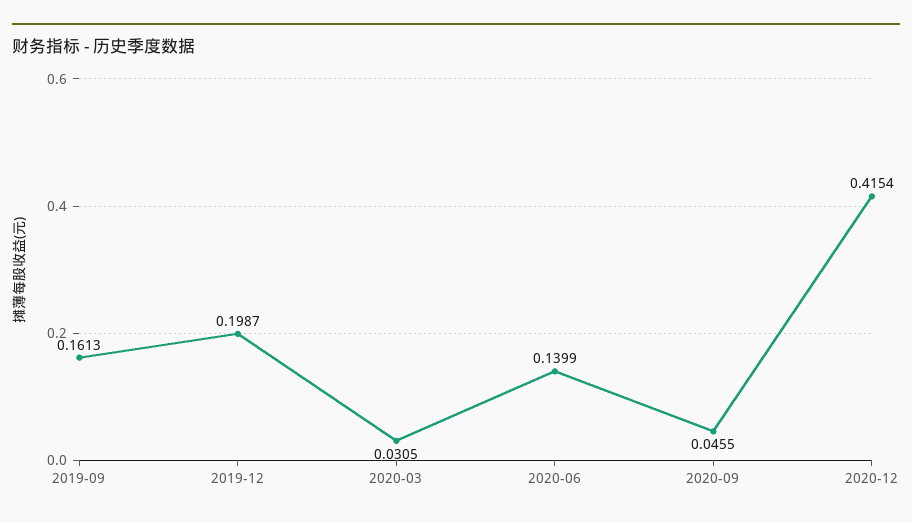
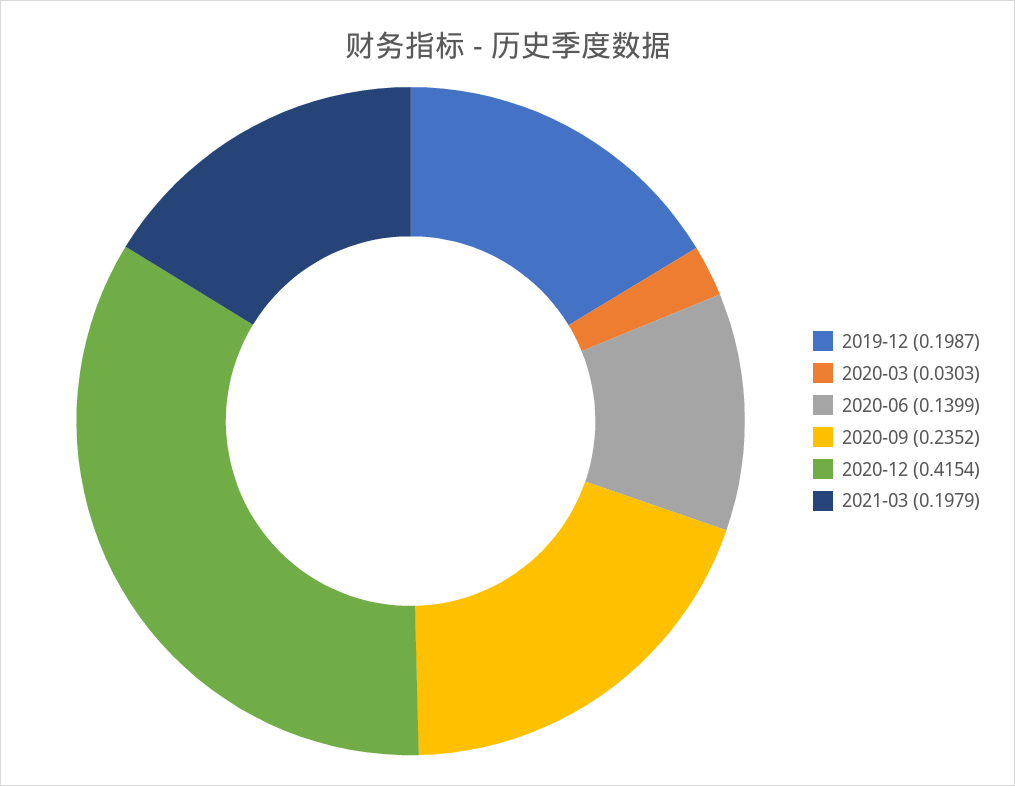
2019-09: 0.1613 -> none
2020-03: 0.0305 -> 0.0303
2020-09: 0.0455 -> 0.2352
2021-03: none -> 0.1979

